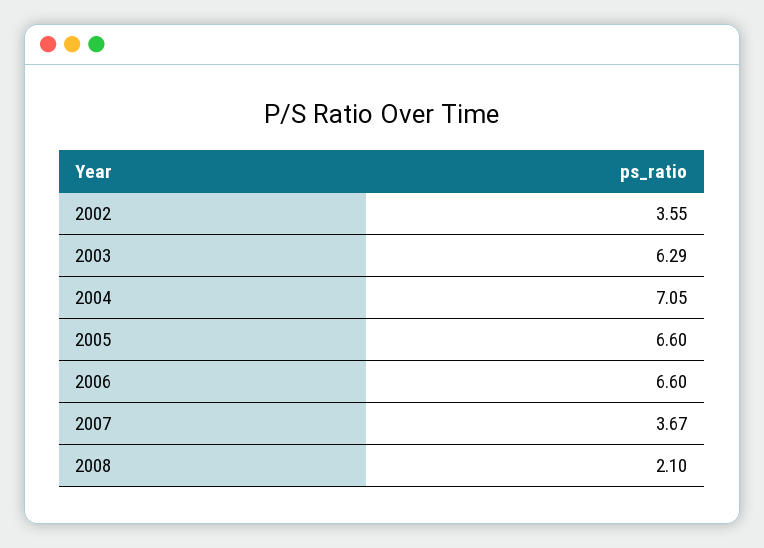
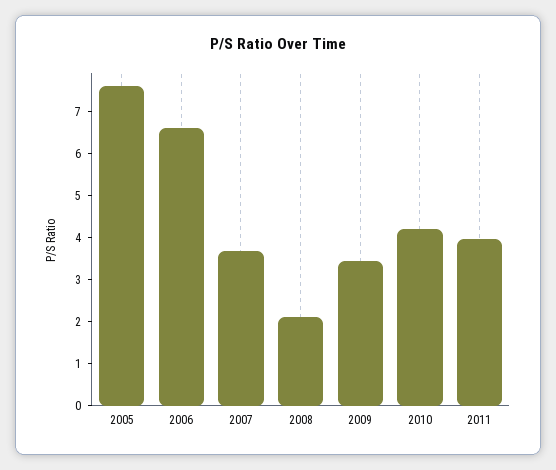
2002: 3.55 -> none
2003: 6.29 -> none
2004: 7.05 -> none
2005: 6.6 -> 7.6
2009: none -> 3.4
2010: none -> 4.2
2011: none -> 4

